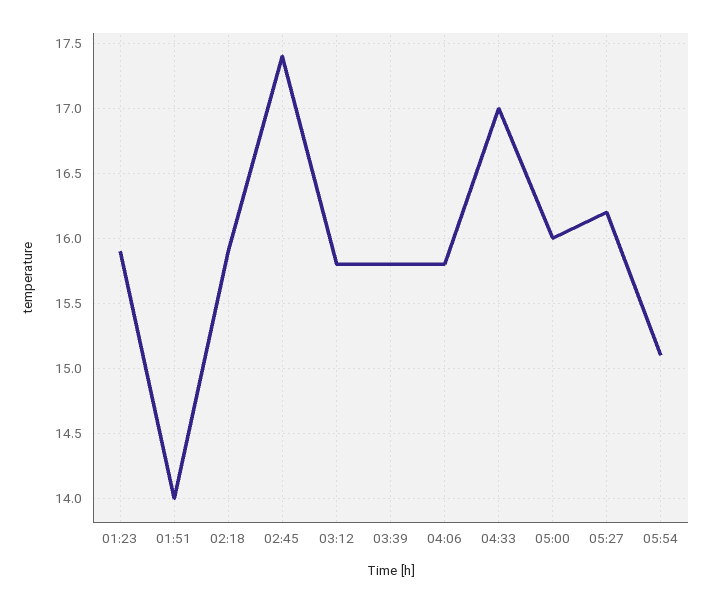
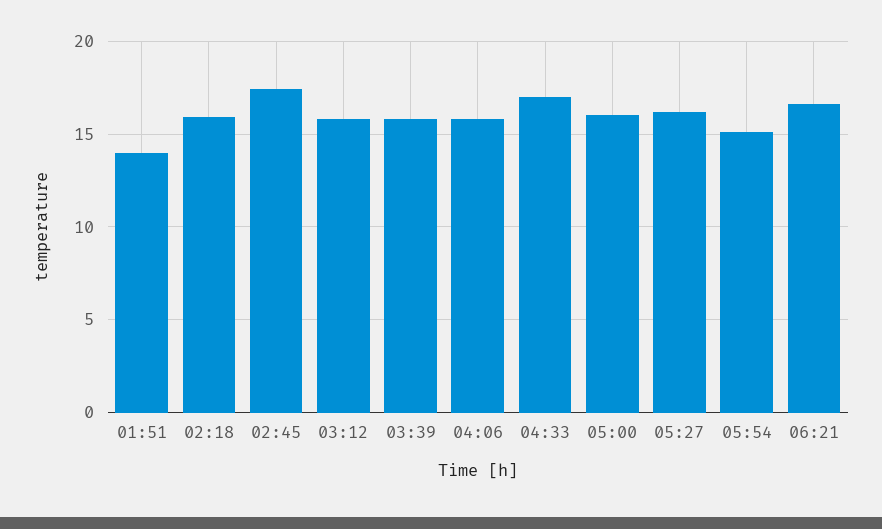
01:23: 15.9 -> none
06:21: none -> 16.5

